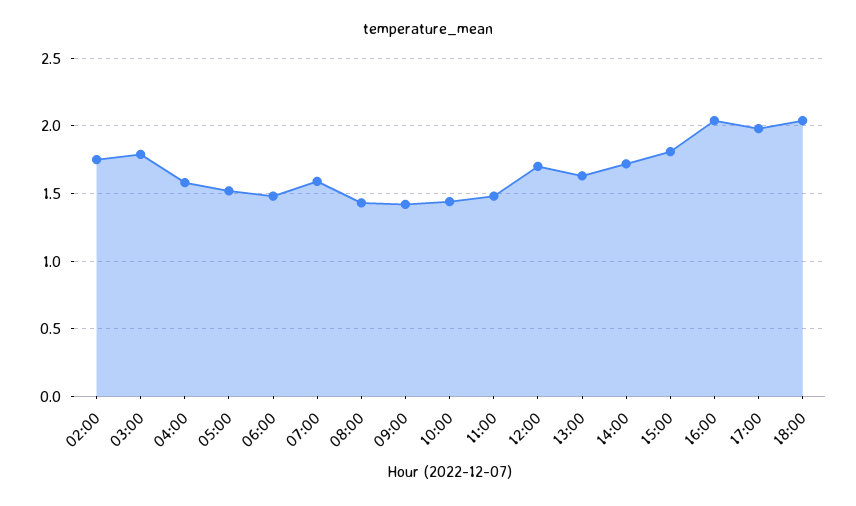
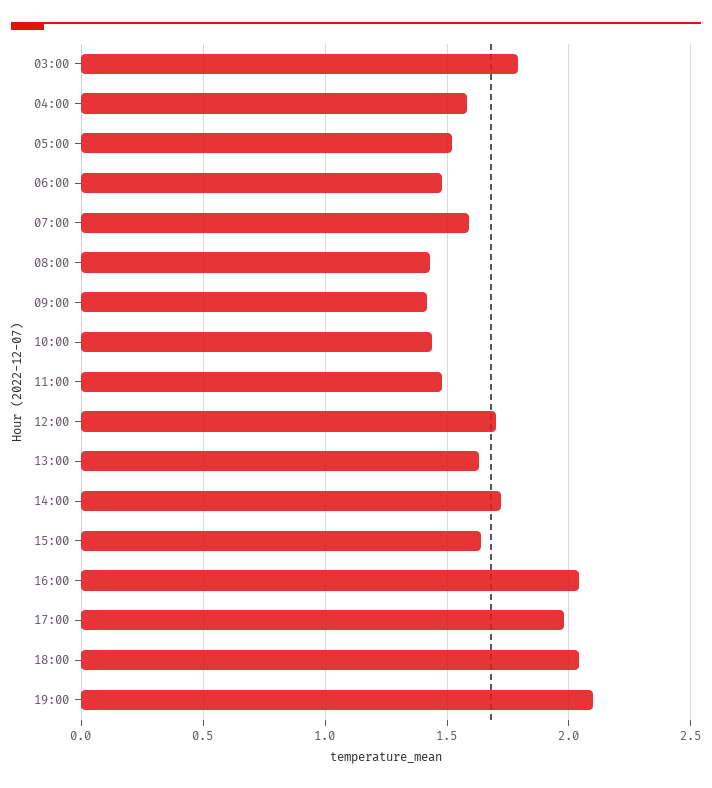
02:00: 1.75 -> none
15:00: 1.8 -> 1.65
19:00: none -> 2.1

